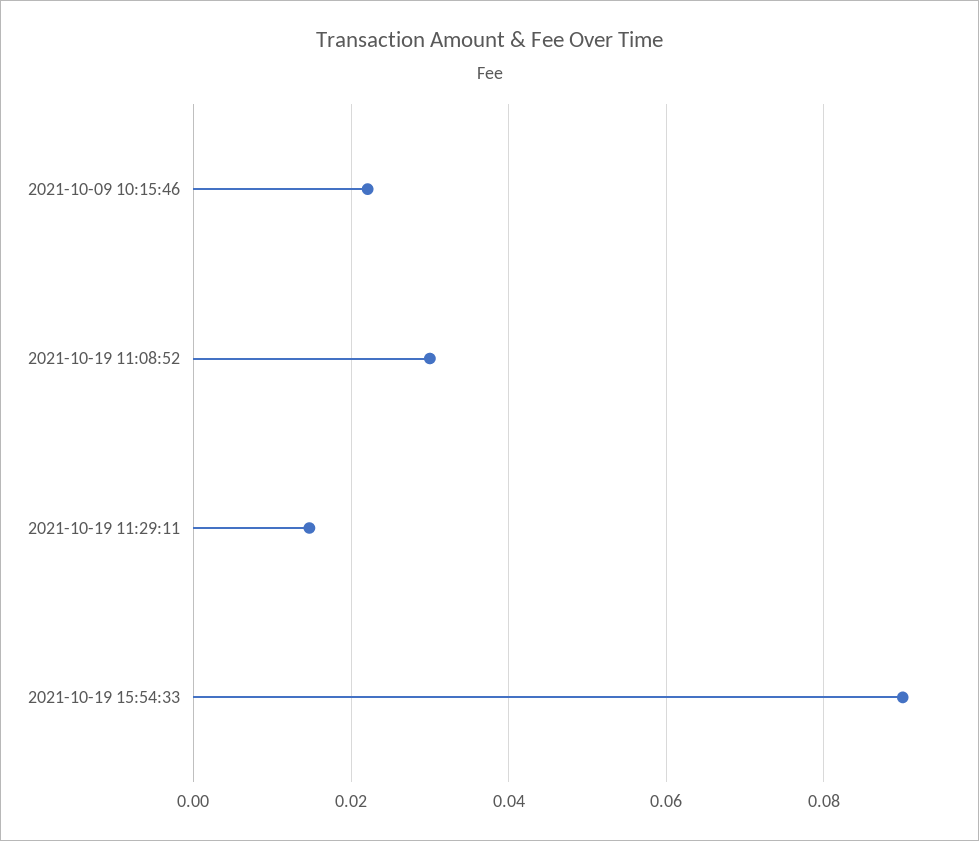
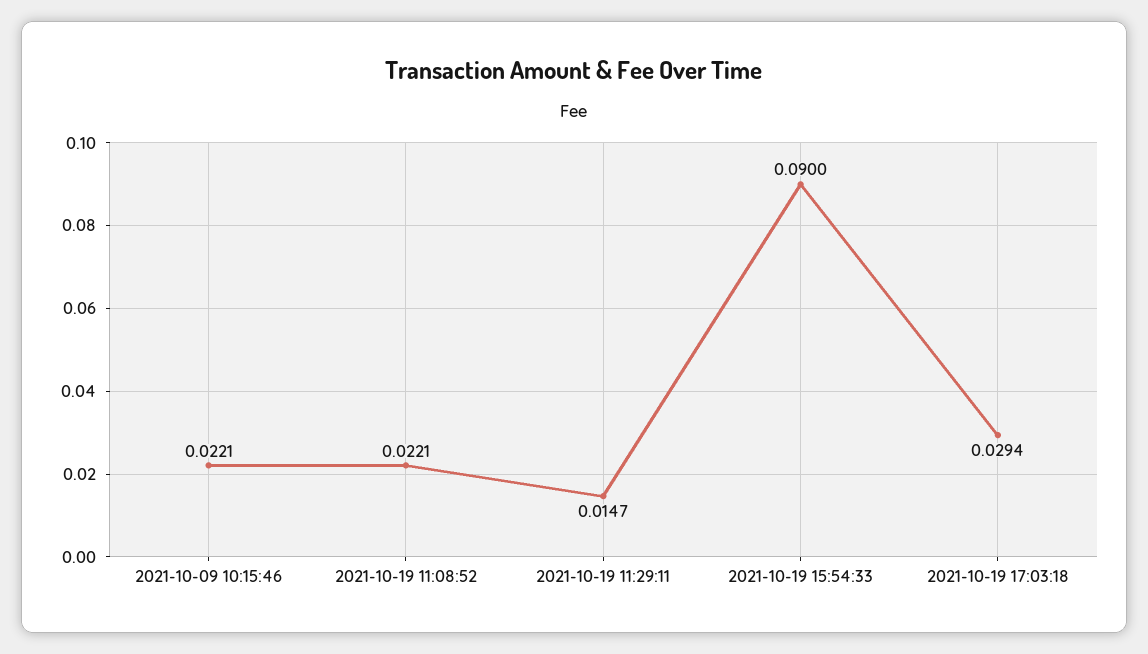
2021-10-19 11:08:52: 0.03 -> 0.0221
2021-10-19 17:03:18: none -> 0.0294

